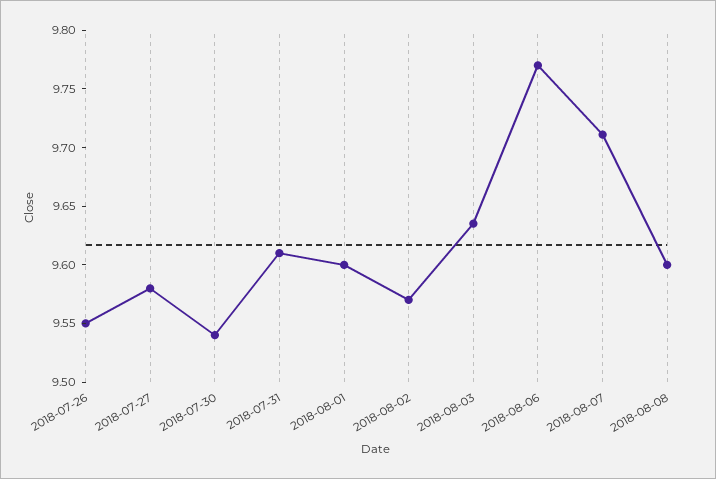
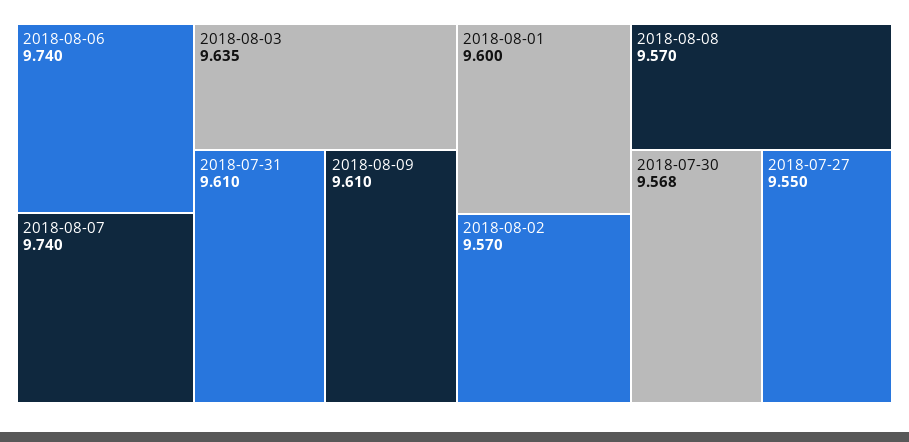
2018-07-26: 9.55 -> none
2018-07-27: 9.58 -> 9.55
2018-07-30: 9.54 -> 9.568
2018-08-06: 9.77 -> 9.74
2018-08-07: 9.71 -> 9.74
2018-08-08: 9.6 -> 9.57
2018-08-09: none -> 9.61

